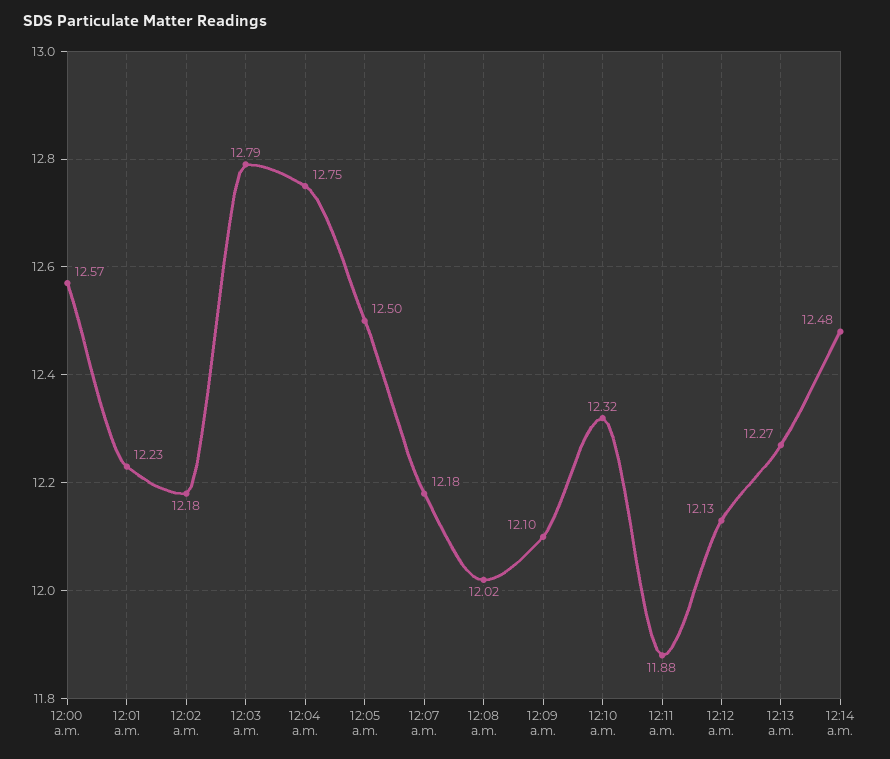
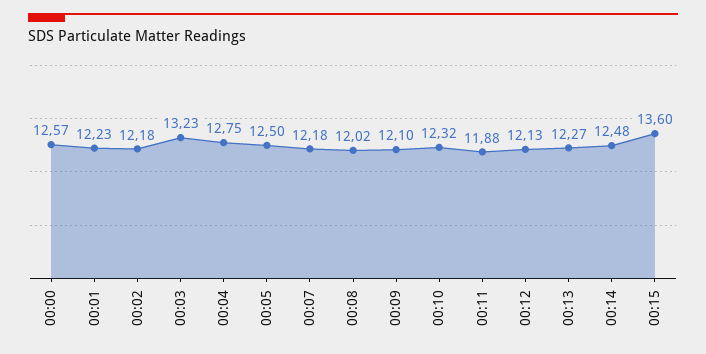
12:03 a.m.: 12.79 -> 13.23
00:15: none -> 13.6

